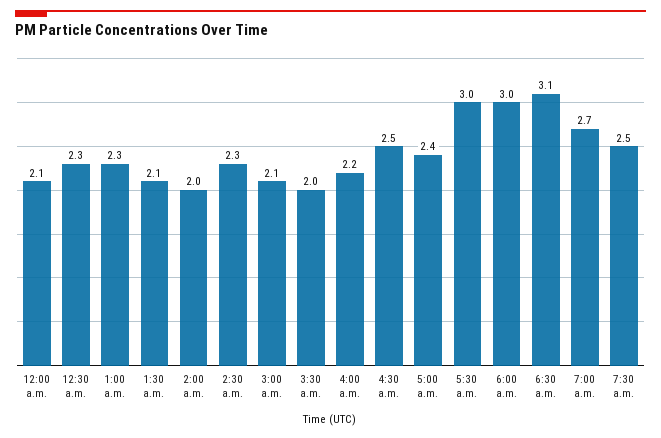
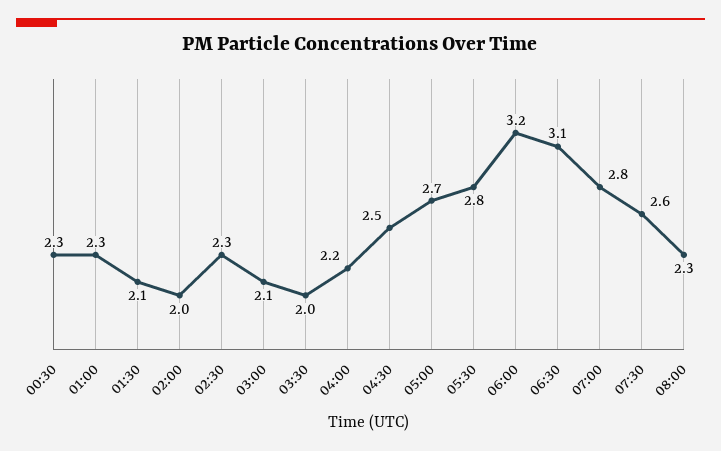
12:00 a.m.: 2.1 -> none
5:00 a.m.: 2.4 -> 2.7
5:30 a.m.: 3 -> 2.8
6:00 a.m.: 3 -> 3.2
7:00 a.m.: 2.7 -> 2.8
7:30 a.m.: 2.5 -> 2.6
08:00: none -> 2.3

